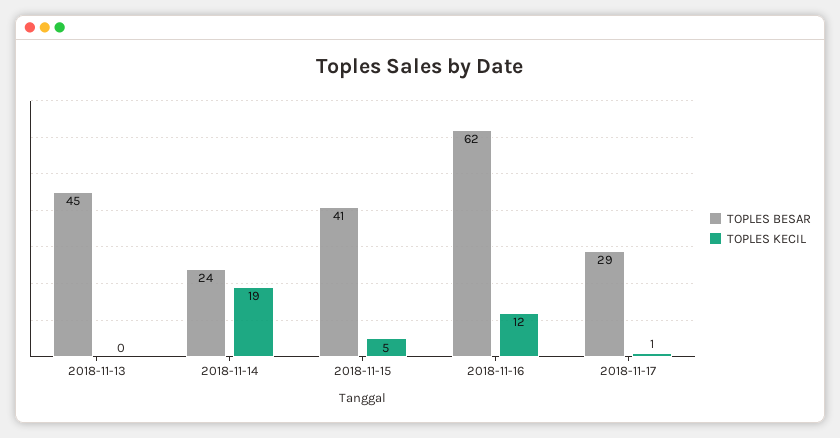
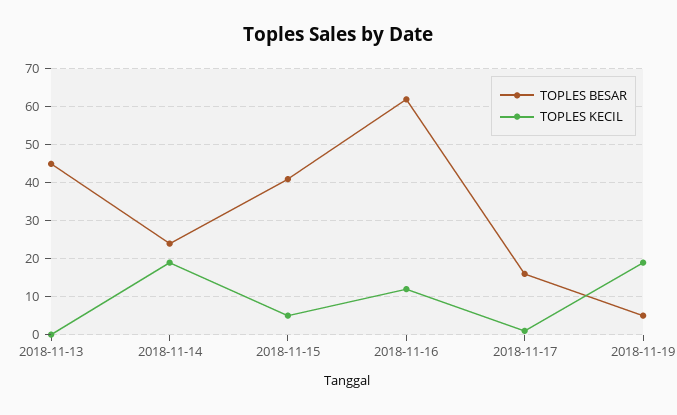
TOPLES BESAR, 2018-11-17: 29 -> 15
TOPLES BESAR, 2018-11-19: none -> 5
TOPLES KECIL, 2018-11-19: none -> 20

